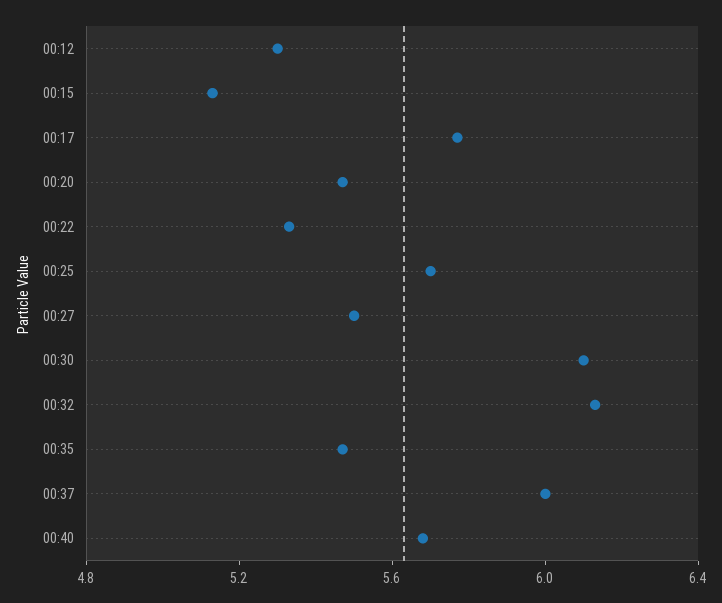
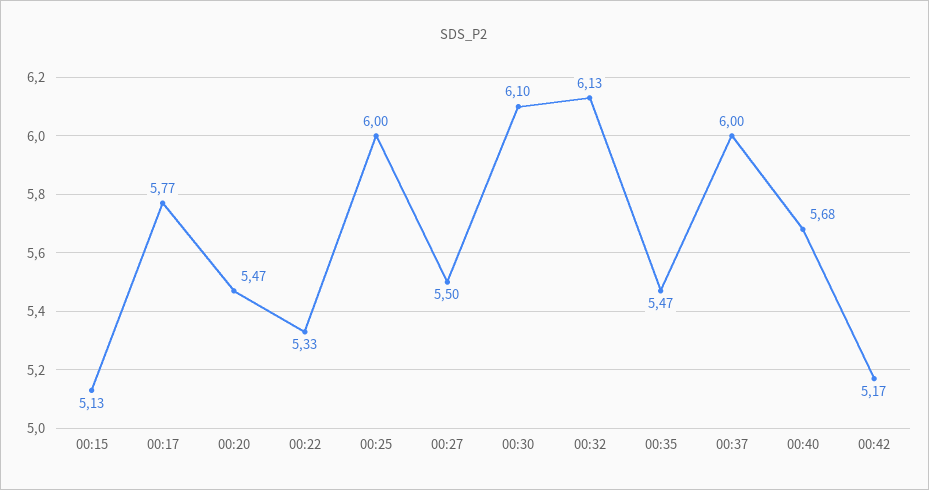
00:12: 5.3 -> none
00:25: 5.7 -> 6
00:42: none -> 5.17

